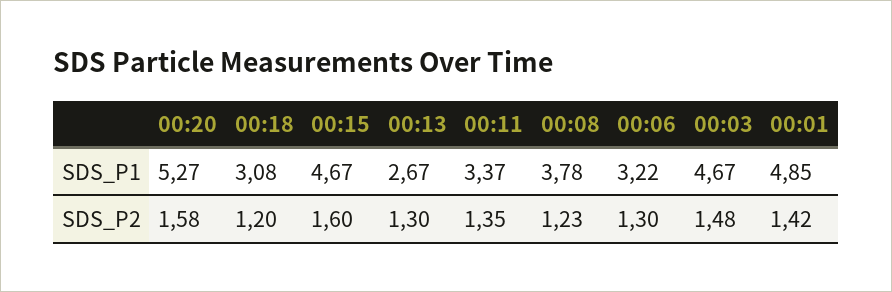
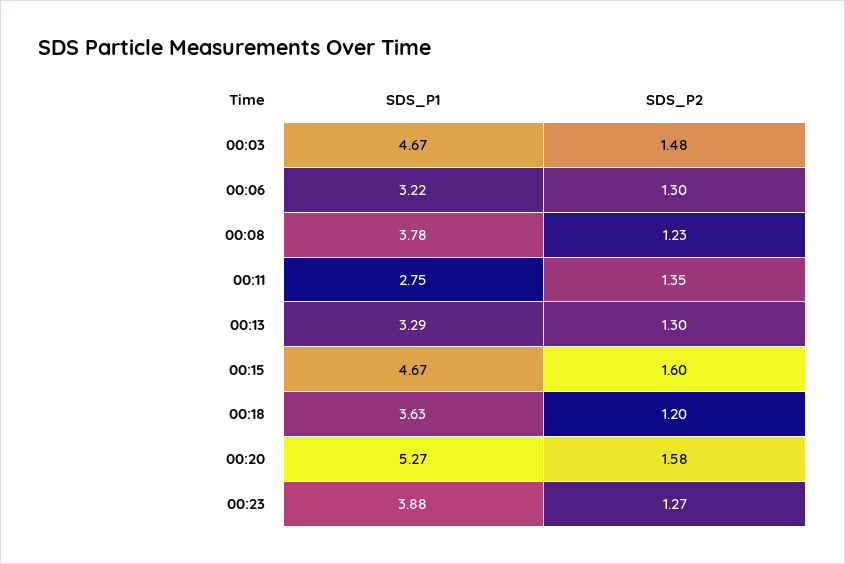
00:18, SDS_P1: 3.08 -> 3.63
00:13, SDS_P1: 2.67 -> 3.29
00:11, SDS_P1: 3.37 -> 2.75
00:01, SDS_P1: 4.85 -> none
00:01, SDS_P2: 1.42 -> none
00:23, SDS_P1: none -> 3.88
00:23, SDS_P2: none -> 1.27

